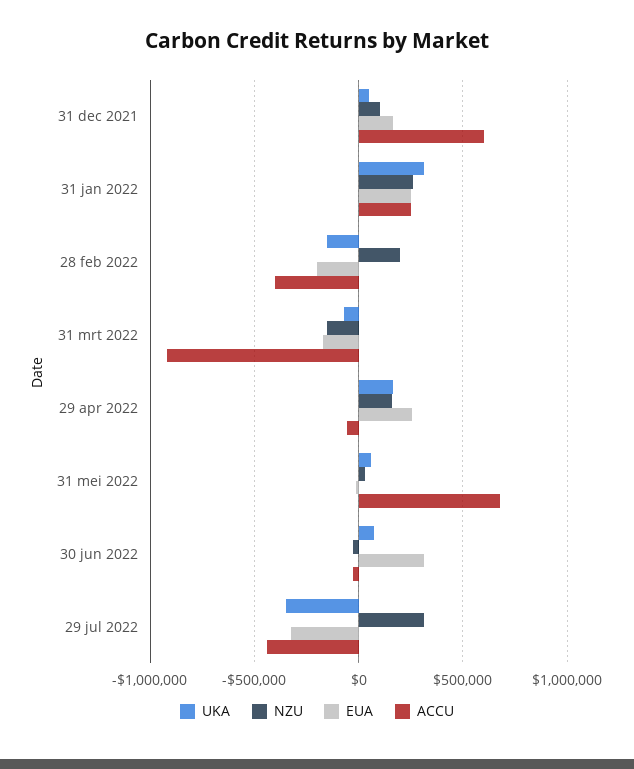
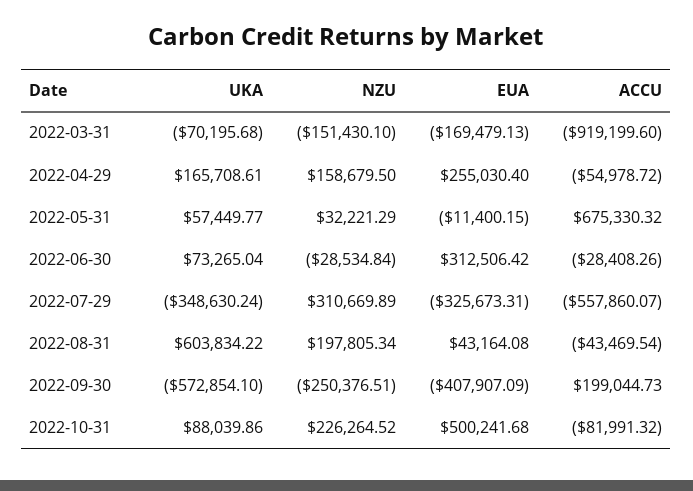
UKA, 31 dec 2021: 50000 -> none
NZU, 31 dec 2021: 100000 -> none
EUA, 31 dec 2021: 150000 -> none
ACCU, 31 dec 2021: 600000 -> none
UKA, 31 jan 2022: 300000 -> none
NZU, 31 jan 2022: 250000 -> none
EUA, 31 jan 2022: 250000 -> none
ACCU, 31 jan 2022: 250000 -> none
UKA, 28 feb 2022: -150000 -> none
NZU, 28 feb 2022: 200000 -> none
EUA, 28 feb 2022: -200000 -> none
ACCU, 28 feb 2022: -400000 -> none
ACCU, 29 jul 2022: -450000 -> -557860.07
UKA, 2022-08-31: none -> 603834.22
NZU, 2022-08-31: none -> 197805.34
EUA, 2022-08-31: none -> 43164.08
ACCU, 2022-08-31: none -> -43469.54
UKA, 2022-09-30: none -> -572854.1
NZU, 2022-09-30: none -> -250376.51
EUA, 2022-09-30: none -> -407907.09
ACCU, 2022-09-30: none -> 199044.73
UKA, 2022-10-31: none -> 88039.86
NZU, 2022-10-31: none -> 226264.52
EUA, 2022-10-31: none -> 500241.68
ACCU, 2022-10-31: none -> -81991.32

